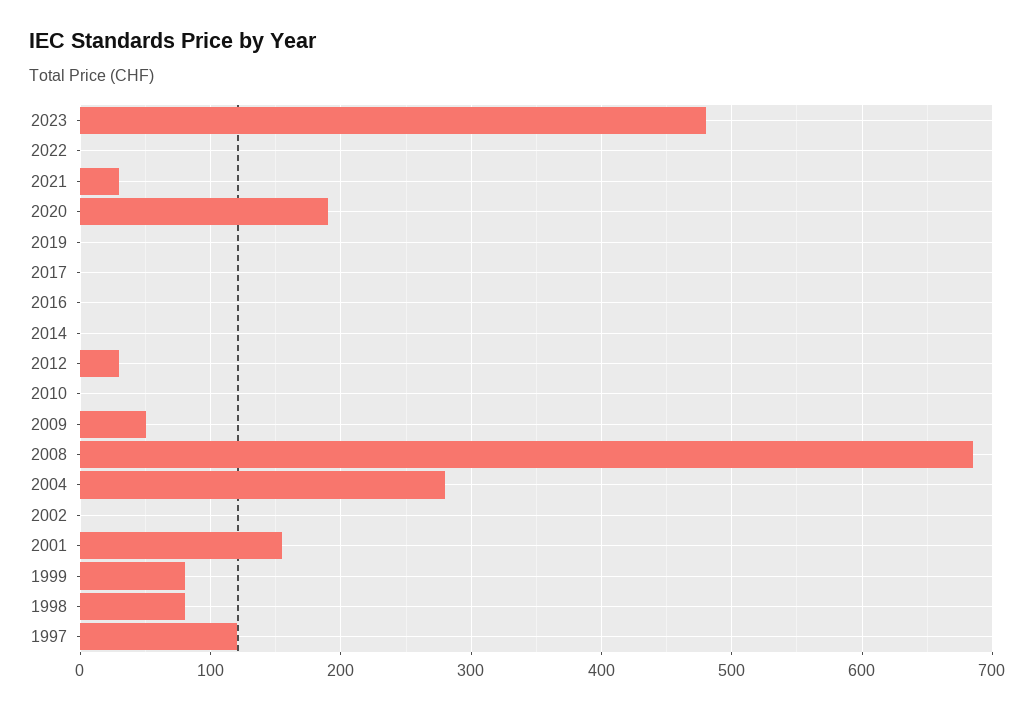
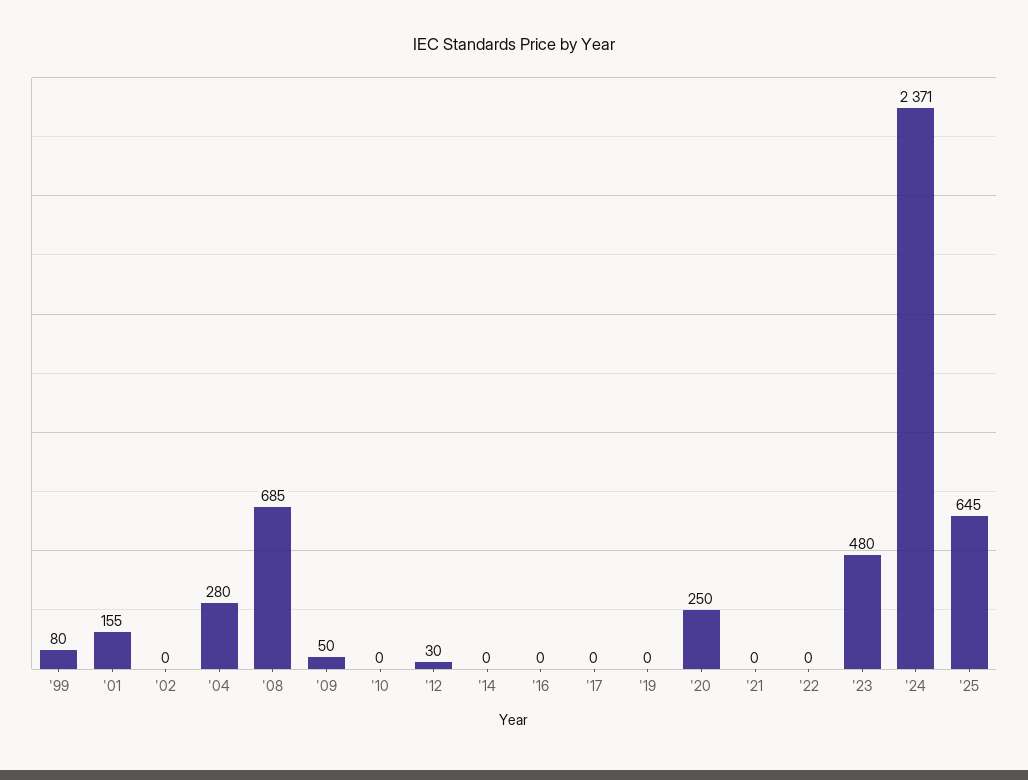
2021: 30 -> 0
2020: 190 -> 250
1998: 80 -> none
1997: 120 -> none
'24: none -> 2371
'25: none -> 645

